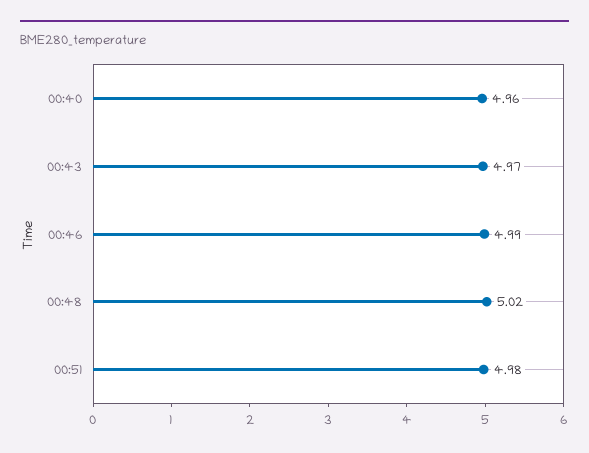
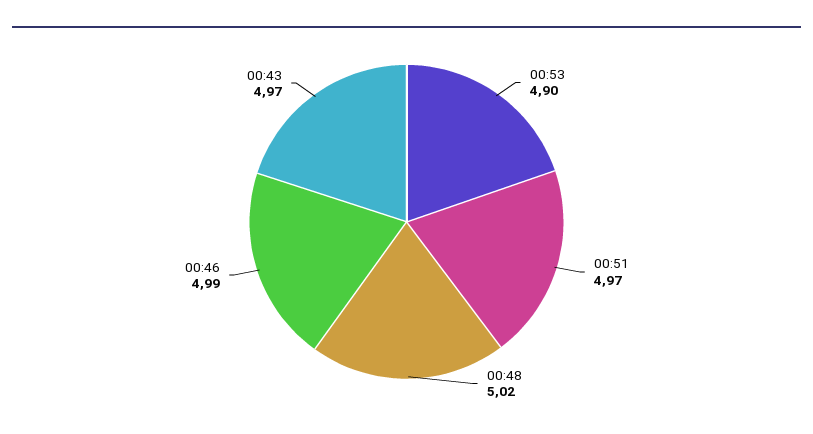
00:40: 4.96 -> none
00:51: 4.98 -> 4.97
00:53: none -> 4.9

